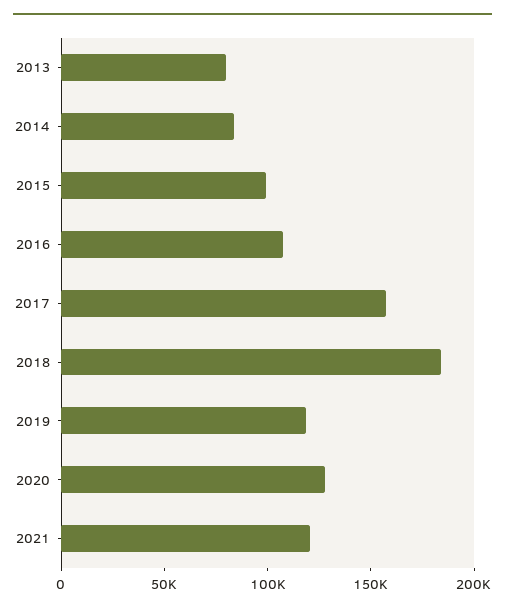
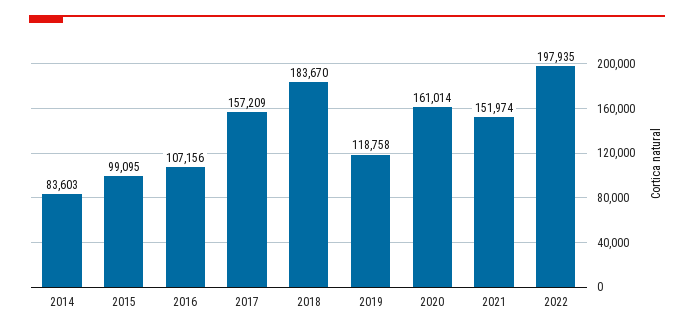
2013: 80000 -> none
2020: 130000 -> 161014
2021: 120000 -> 151974
2022: none -> 197935

